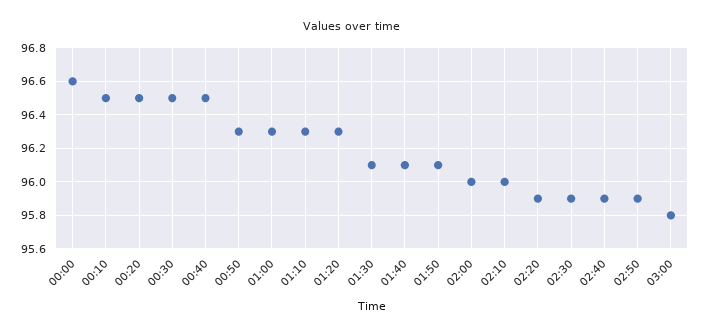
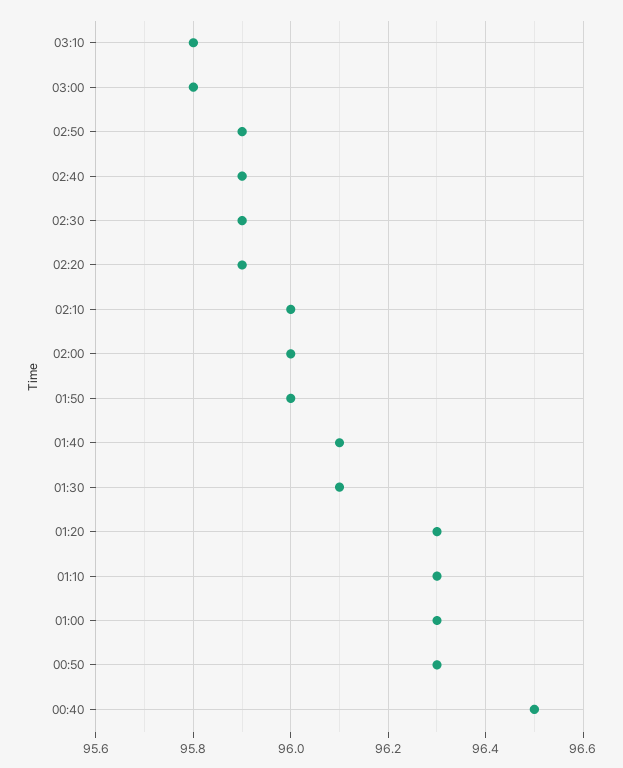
00:00: 96.6 -> none
00:10: 96.5 -> none
00:20: 96.5 -> none
00:30: 96.5 -> none
01:50: 96.1 -> 96
03:10: none -> 95.8

